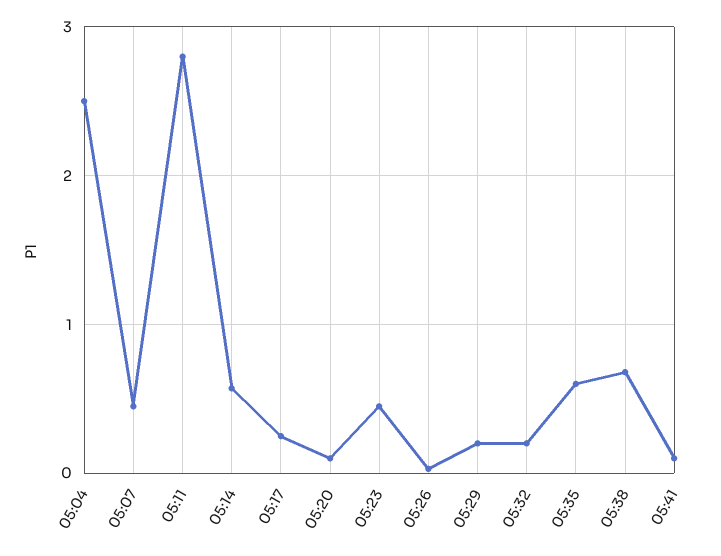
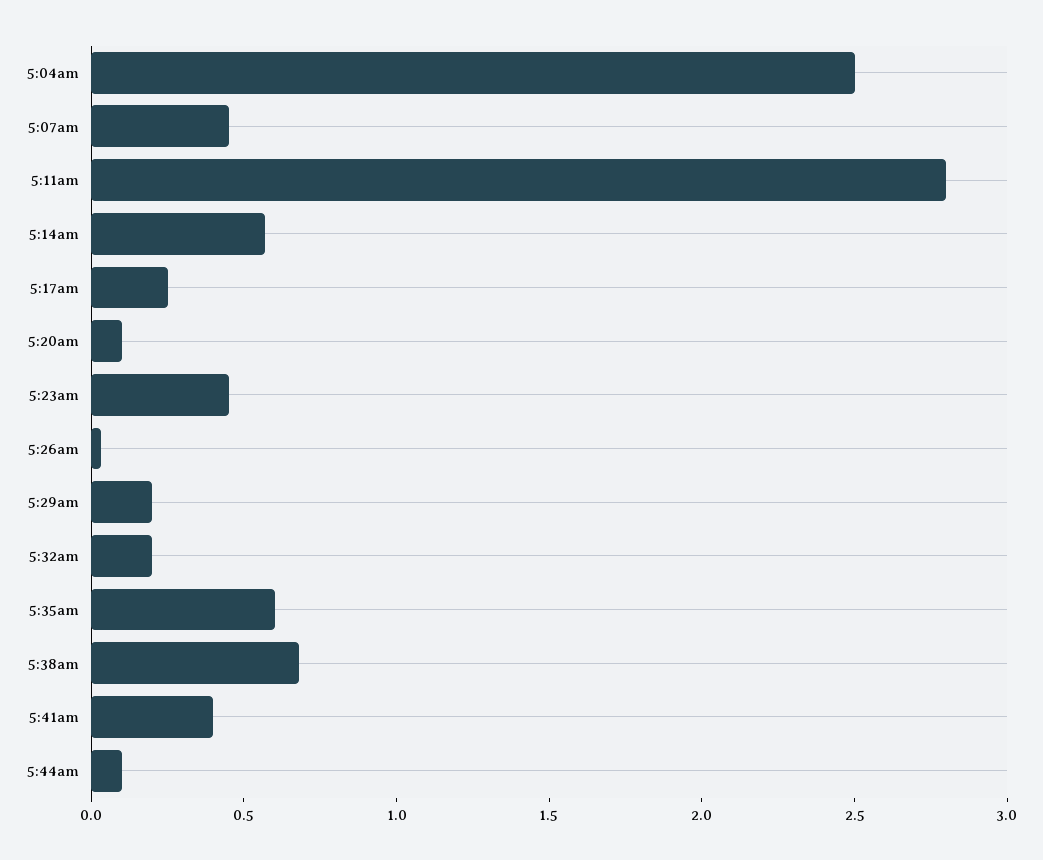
05:41: 0.1 -> 0.4
5:44am: none -> 0.1

